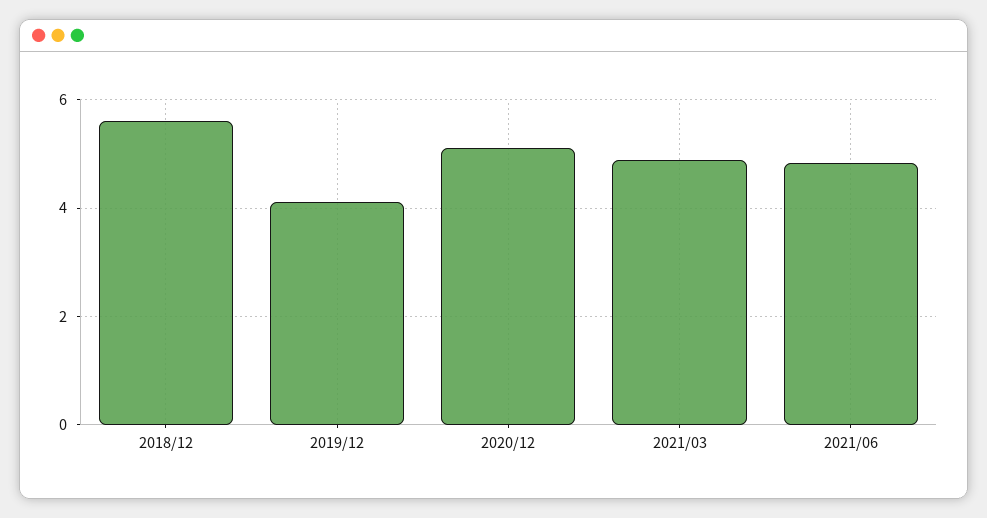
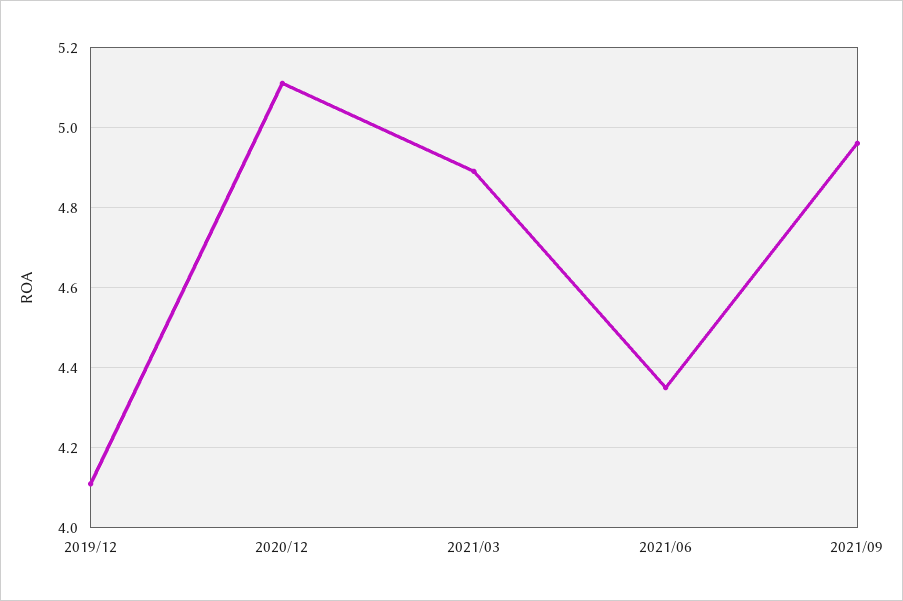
2018/12: 5.6 -> none
2021/06: 4.8 -> 4.35
2021/09: none -> 4.95

